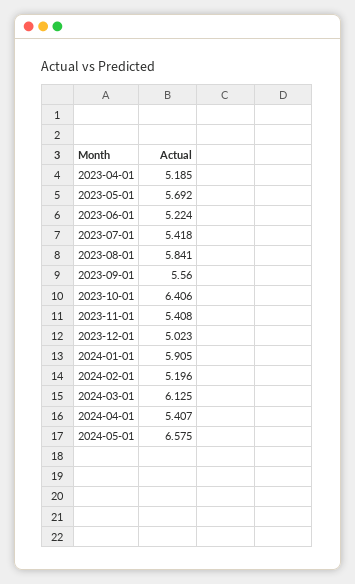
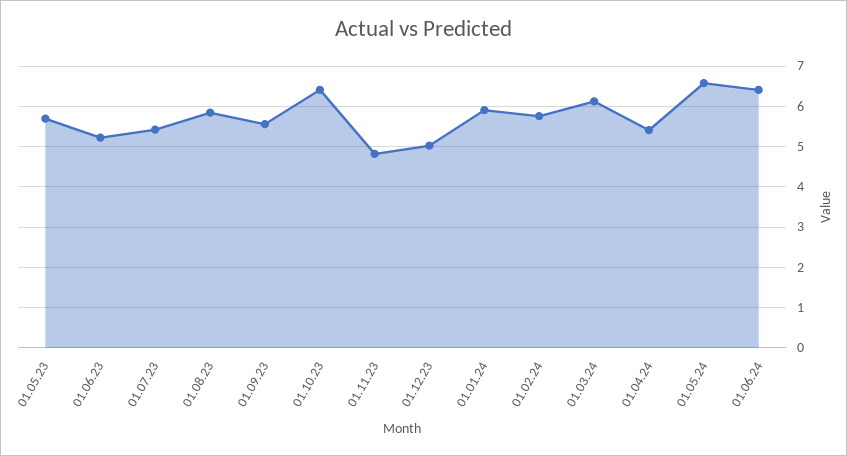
2023-04-01: 5.185 -> none
2023-11-01: 5.408 -> 4.8
2024-02-01: 5.196 -> 5.8
01.06.24: none -> 6.4

